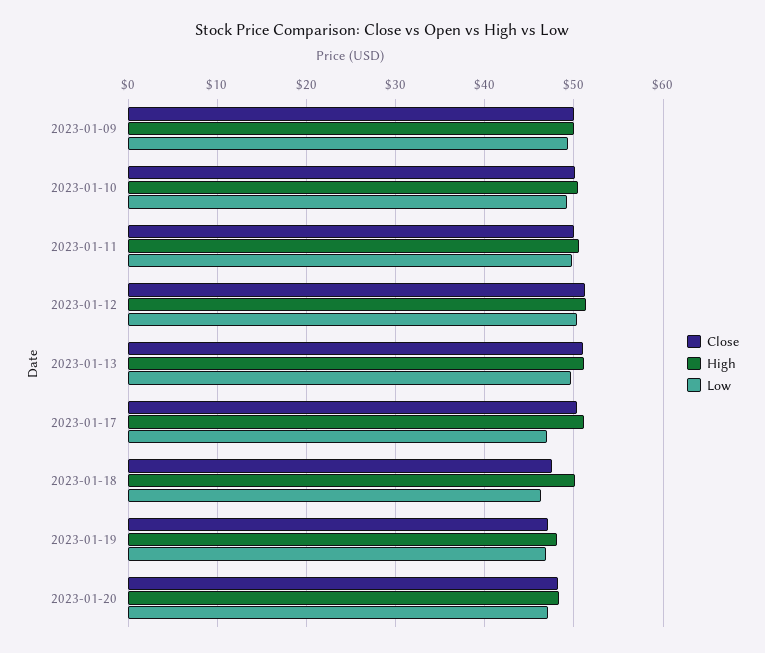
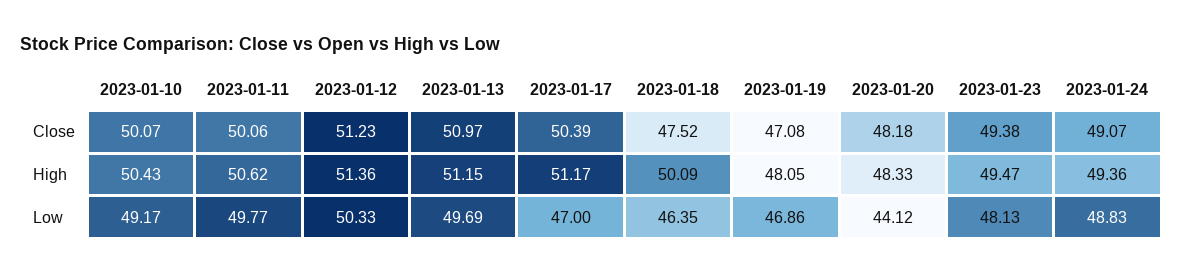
Close, 2023-01-09: 50 -> none
High, 2023-01-09: 50 -> none
Low, 2023-01-09: 49 -> none
Low, 2023-01-20: 47 -> 44.12
Close, 2023-01-23: none -> 49.38
Close, 2023-01-24: none -> 49.07
High, 2023-01-23: none -> 49.47
High, 2023-01-24: none -> 49.36
Low, 2023-01-23: none -> 48.13
Low, 2023-01-24: none -> 48.83

